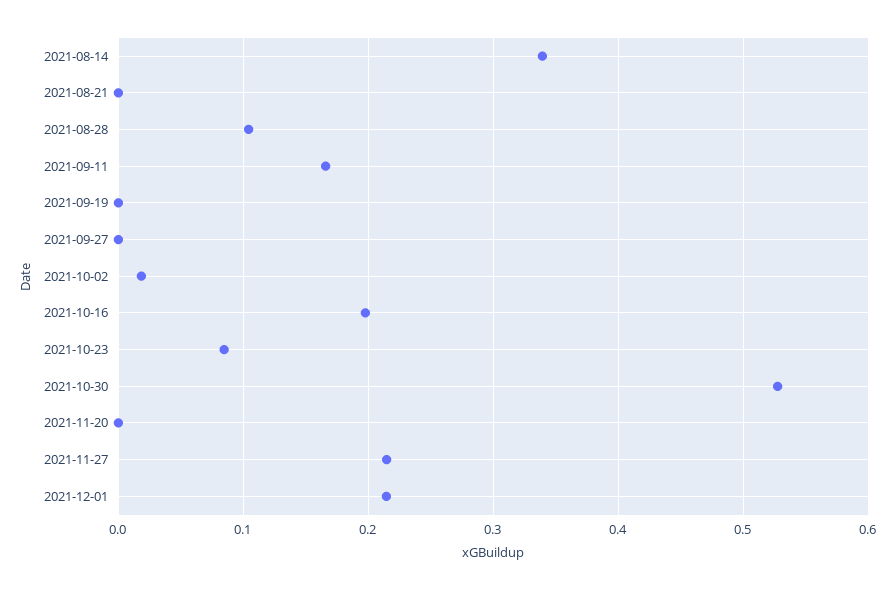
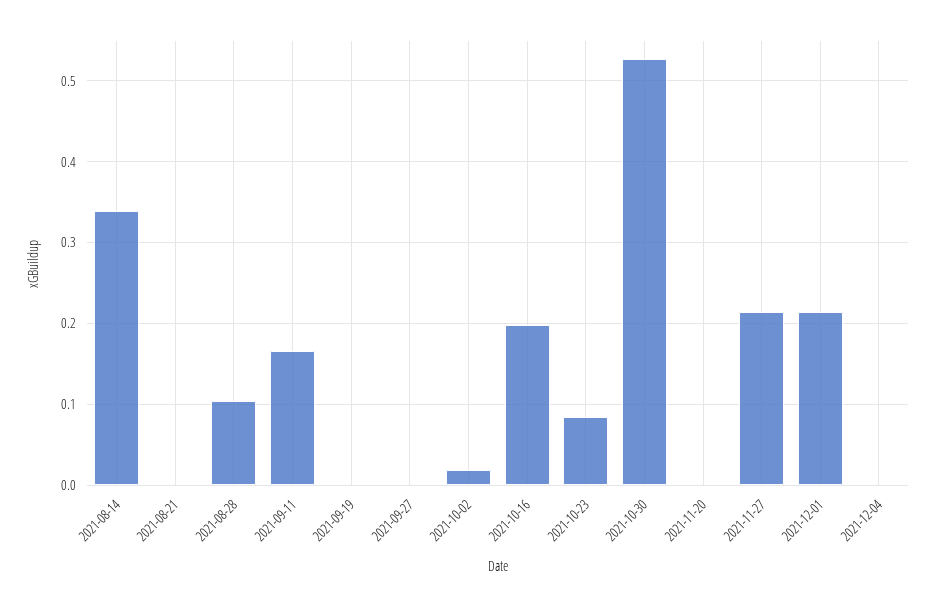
2021-12-04: none -> 0

